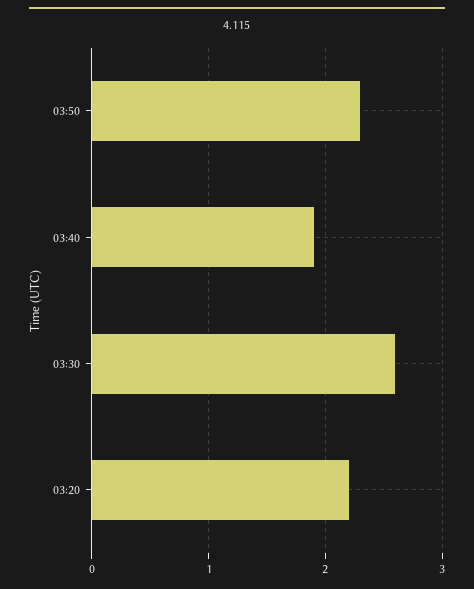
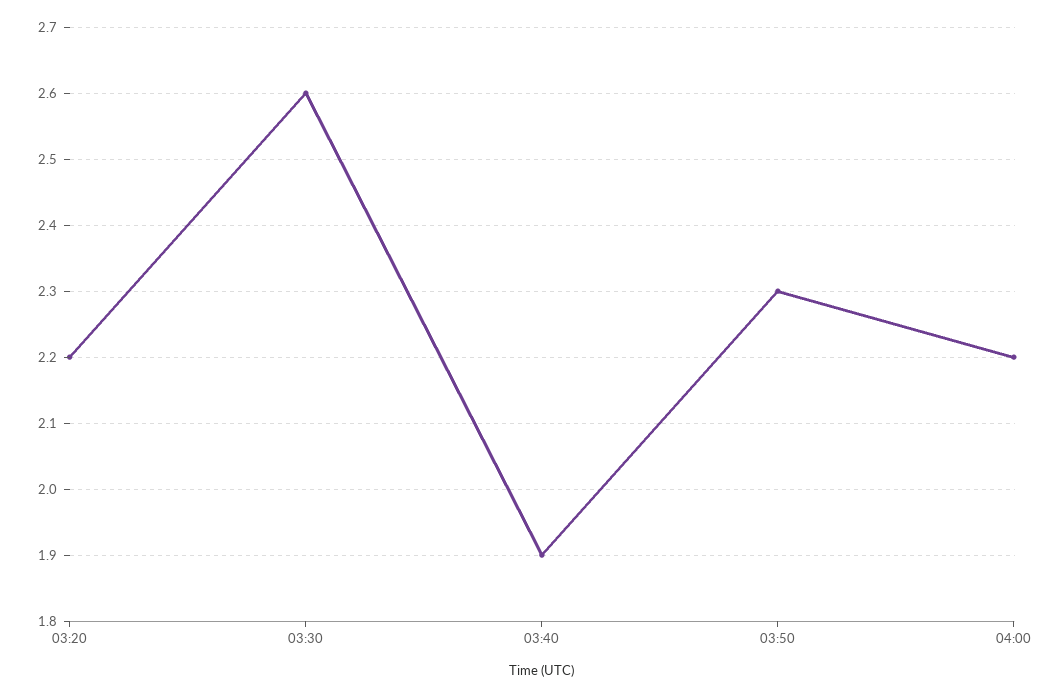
04:00: none -> 2.2

